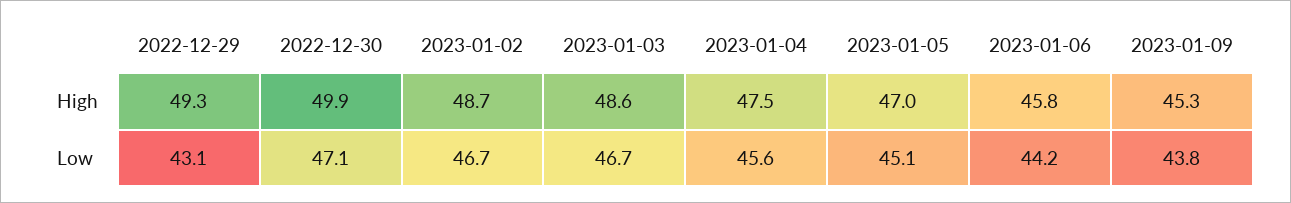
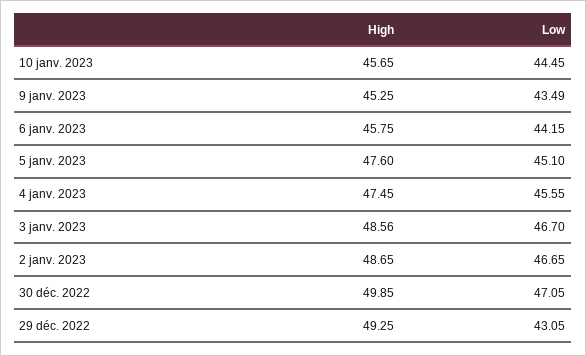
2023-01-05, High: 47 -> 47.6
2023-01-09, Low: 43.8 -> 43.49
10 janv. 2023, High: none -> 45.65
10 janv. 2023, Low: none -> 44.45

